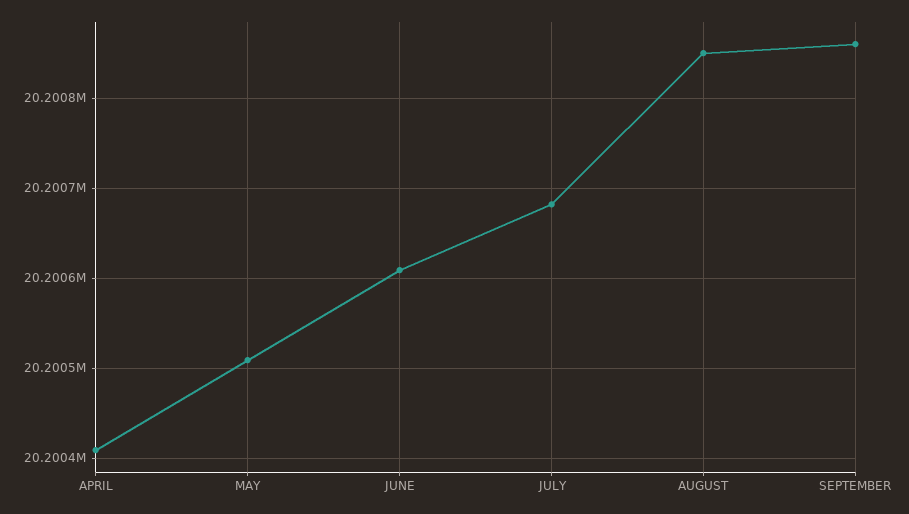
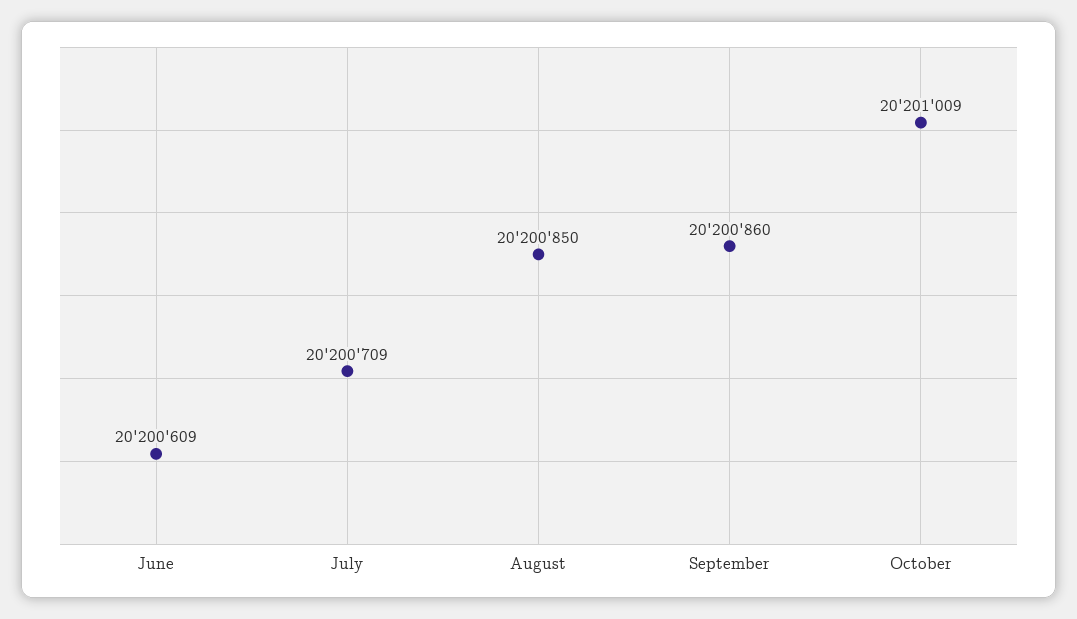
APRIL: 20200410 -> none
MAY: 20200510 -> none
JULY: 20200680 -> 20200709
October: none -> 20201009

